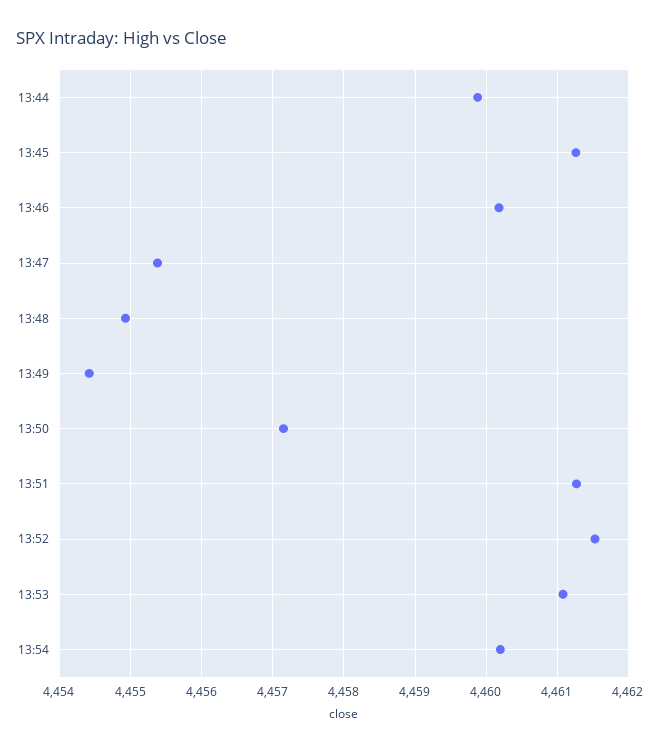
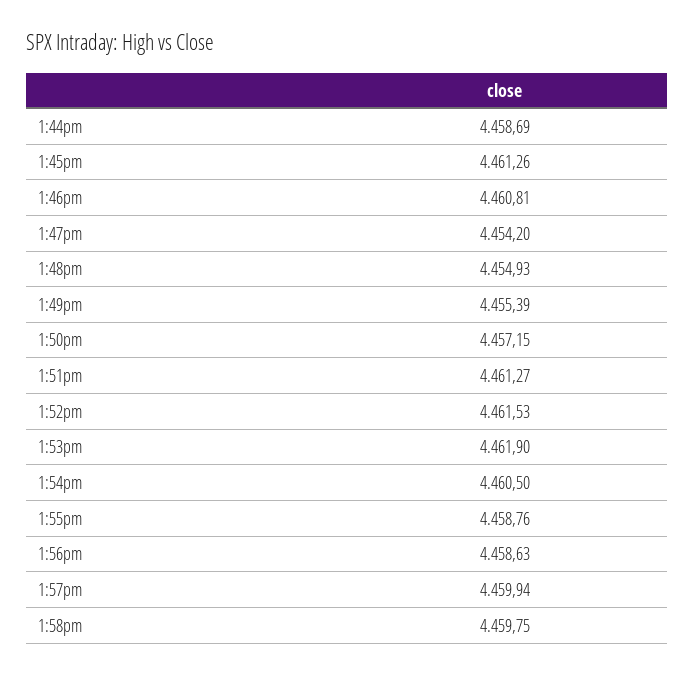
13:44: 4459.9 -> 4458.69
13:46: 4460.2 -> 4460.81
13:47: 4455.4 -> 4454.2
13:49: 4454.4 -> 4455.39
13:53: 4461.1 -> 4461.9
13:54: 4460.2 -> 4460.5
1:55pm: none -> 4458.76
1:56pm: none -> 4458.63
1:57pm: none -> 4459.94
1:58pm: none -> 4459.75

